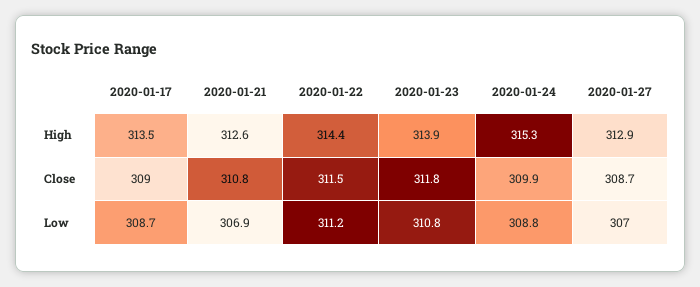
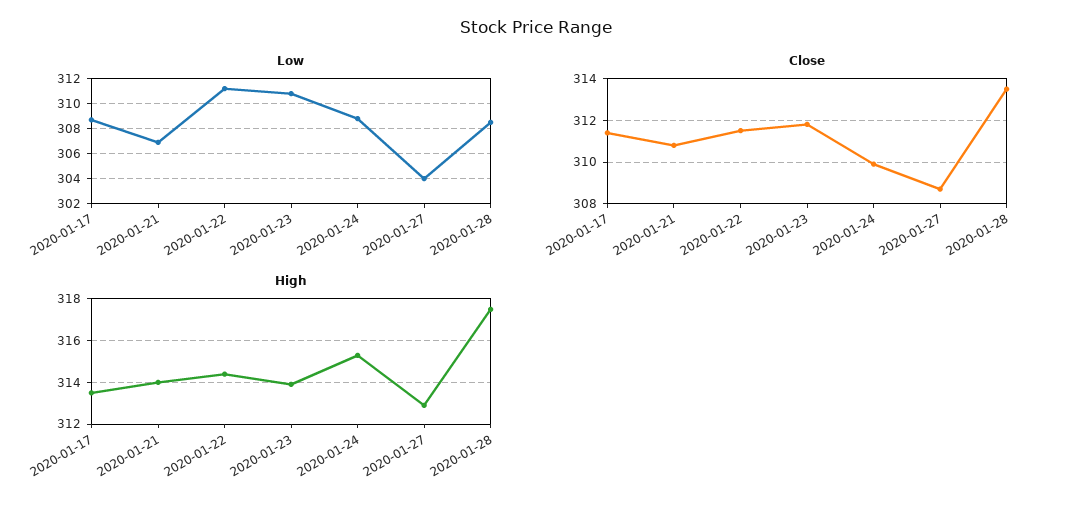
High, 2020-01-21: 312.6 -> 314
Close, 2020-01-17: 309 -> 311.5
Low, 2020-01-27: 307 -> 304
Low, 2020-01-28: none -> 308.5
Close, 2020-01-28: none -> 313.5
High, 2020-01-28: none -> 317.5

